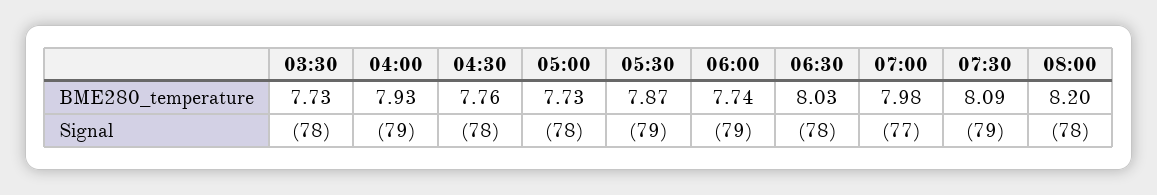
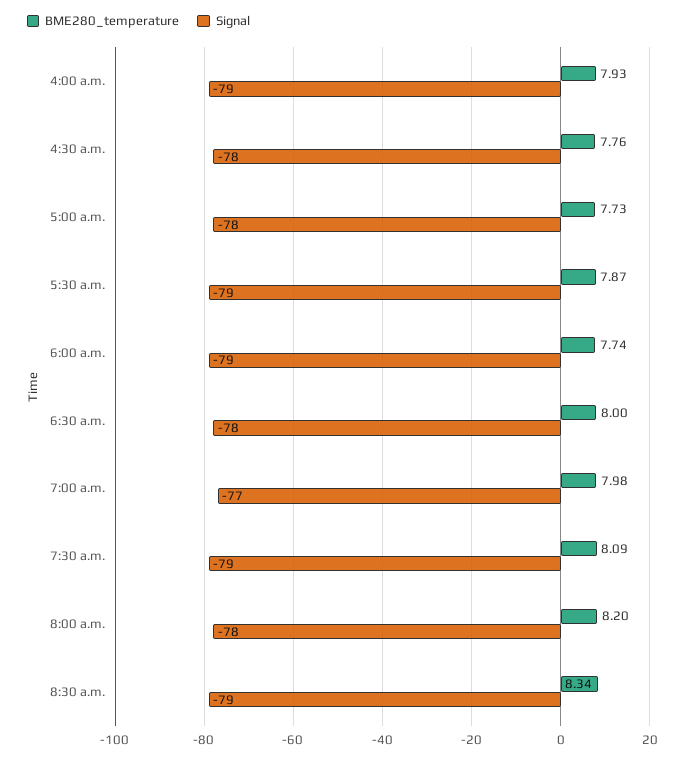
BME280_temperature, 03:30: 7.73 -> none
BME280_temperature, 06:30: 8.03 -> 8
Signal, 03:30: -78 -> none
BME280_temperature, 8:30 a.m.: none -> 8.34
Signal, 8:30 a.m.: none -> -79

